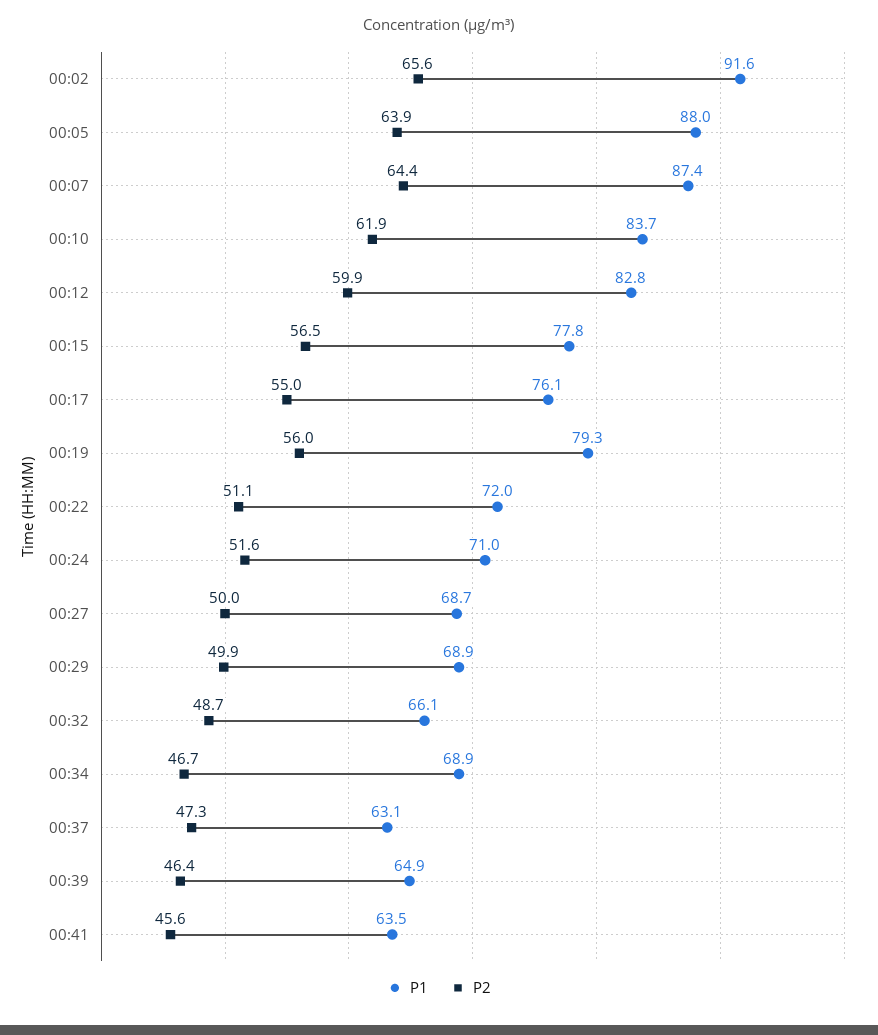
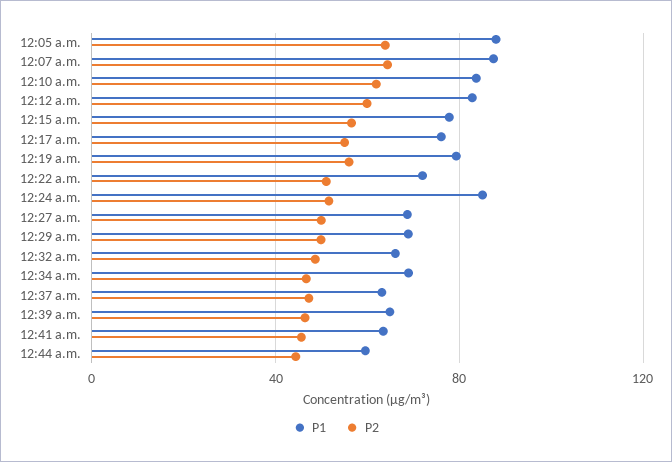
P1, 00:02: 91.6 -> none
P2, 00:02: 65.6 -> none
P1, 00:24: 71 -> 85
P1, 12:44 a.m.: none -> 60
P2, 12:44 a.m.: none -> 45

